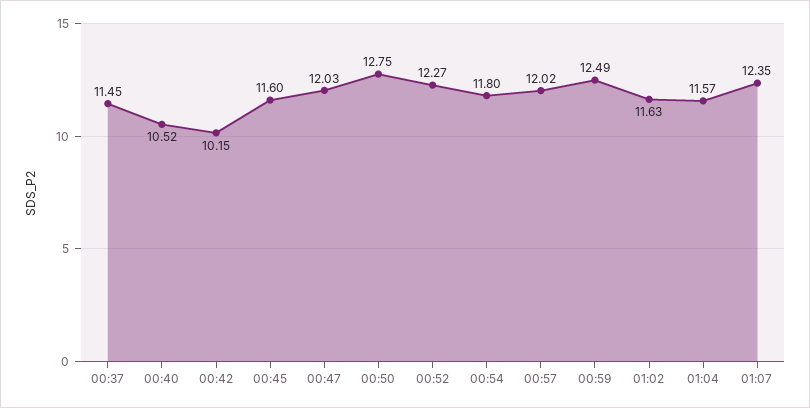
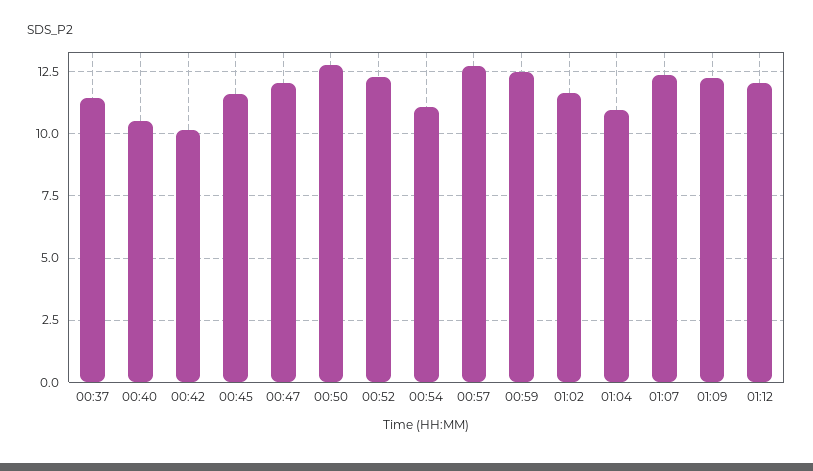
00:54: 11.8 -> 11
00:57: 12.02 -> 12.75
01:04: 11.57 -> 11
01:09: none -> 12.25
01:12: none -> 12

